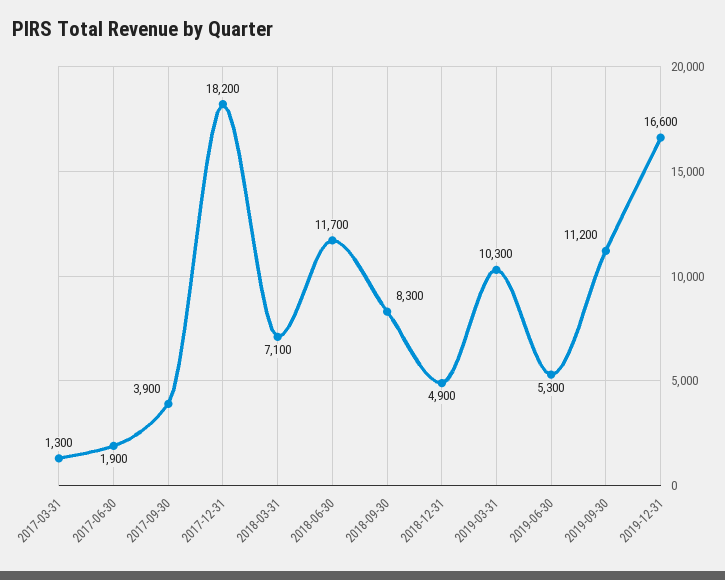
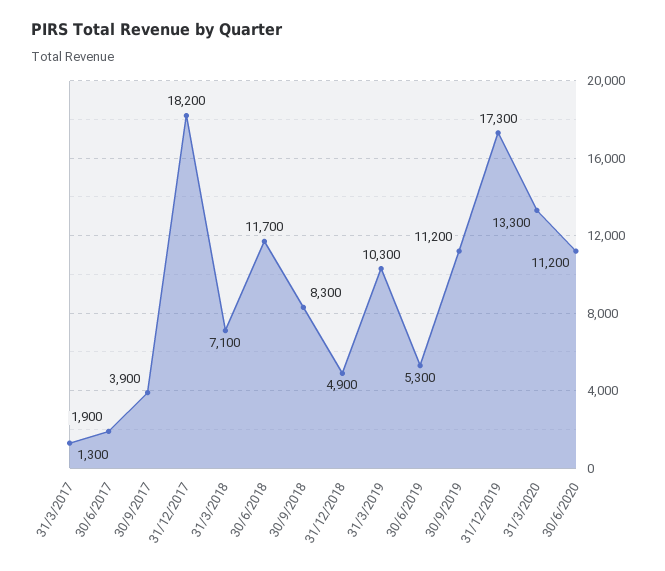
2019-12-31: 16600 -> 17300
31/3/2020: none -> 13300
30/6/2020: none -> 11200

